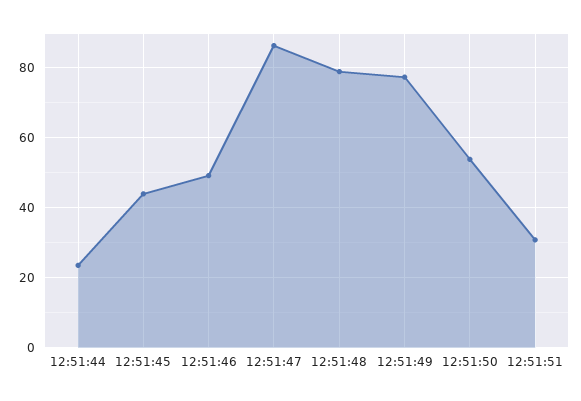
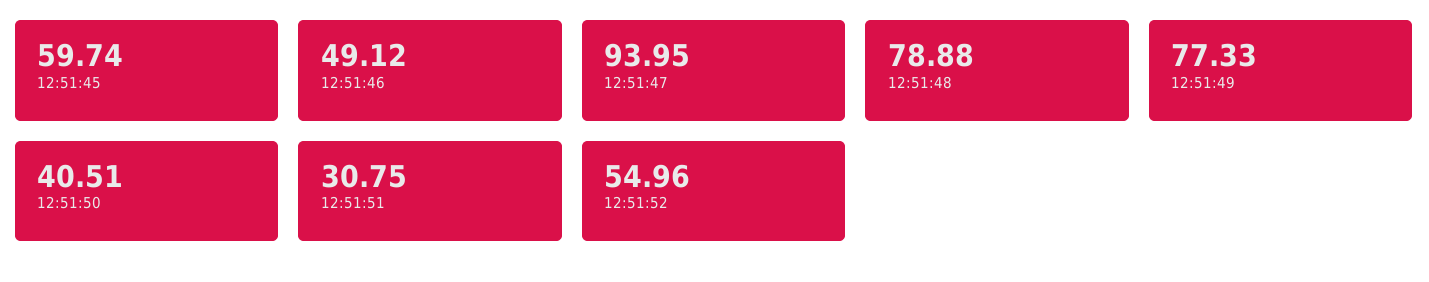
12:51:44: 24 -> none
12:51:45: 44 -> 59.74
12:51:47: 86 -> 93.95
12:51:50: 54 -> 40.51
12:51:52: none -> 54.96

